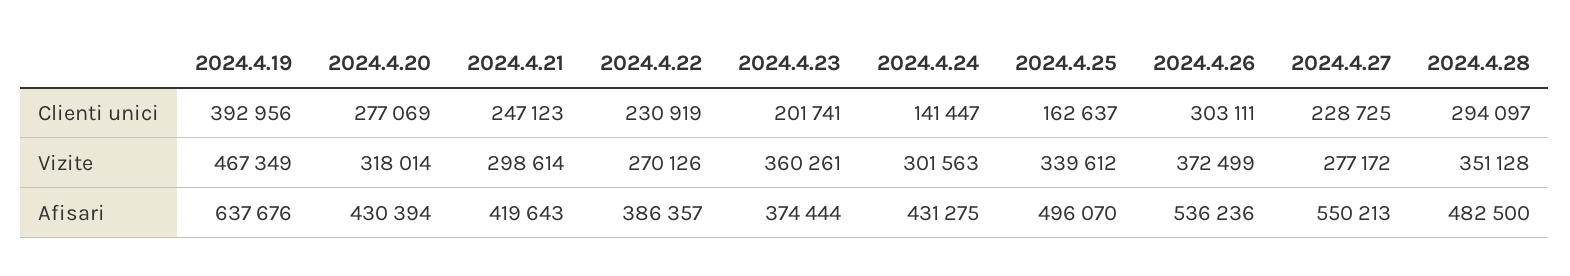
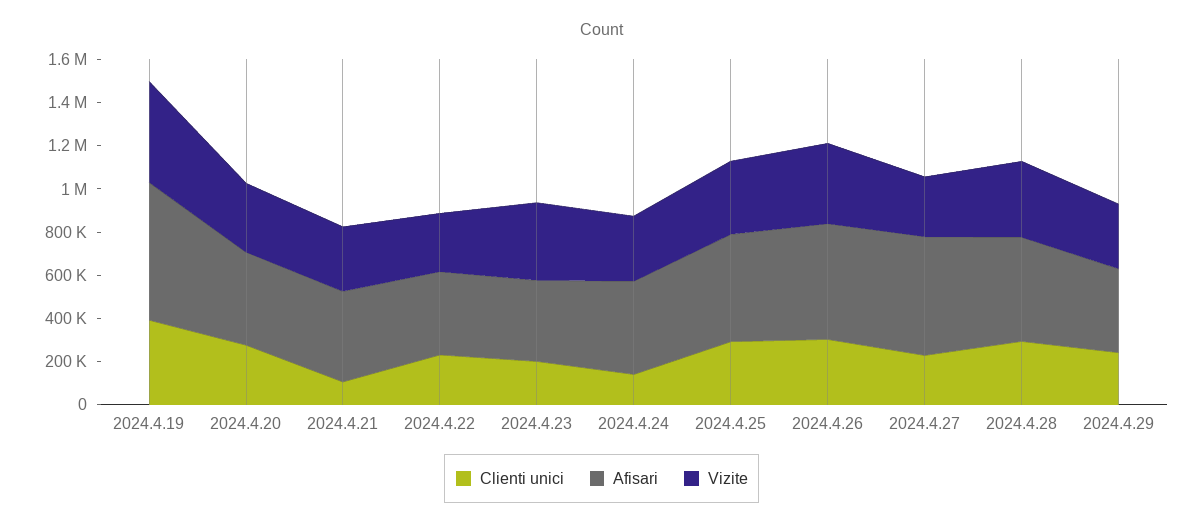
Clienti unici, 2024.4.21: 247123 -> 100000
Clienti unici, 2024.4.25: 162637 -> 300000
Clienti unici, 2024.4.29: none -> 250000
Afisari, 2024.4.29: none -> 400000
Vizite, 2024.4.29: none -> 300000

